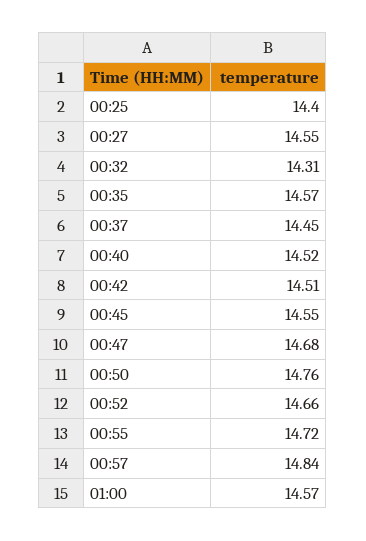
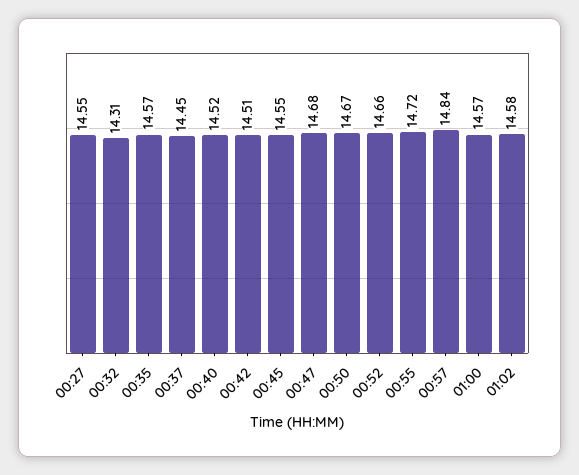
00:25: 14.4 -> none
00:50: 14.76 -> 14.67
01:02: none -> 14.58

